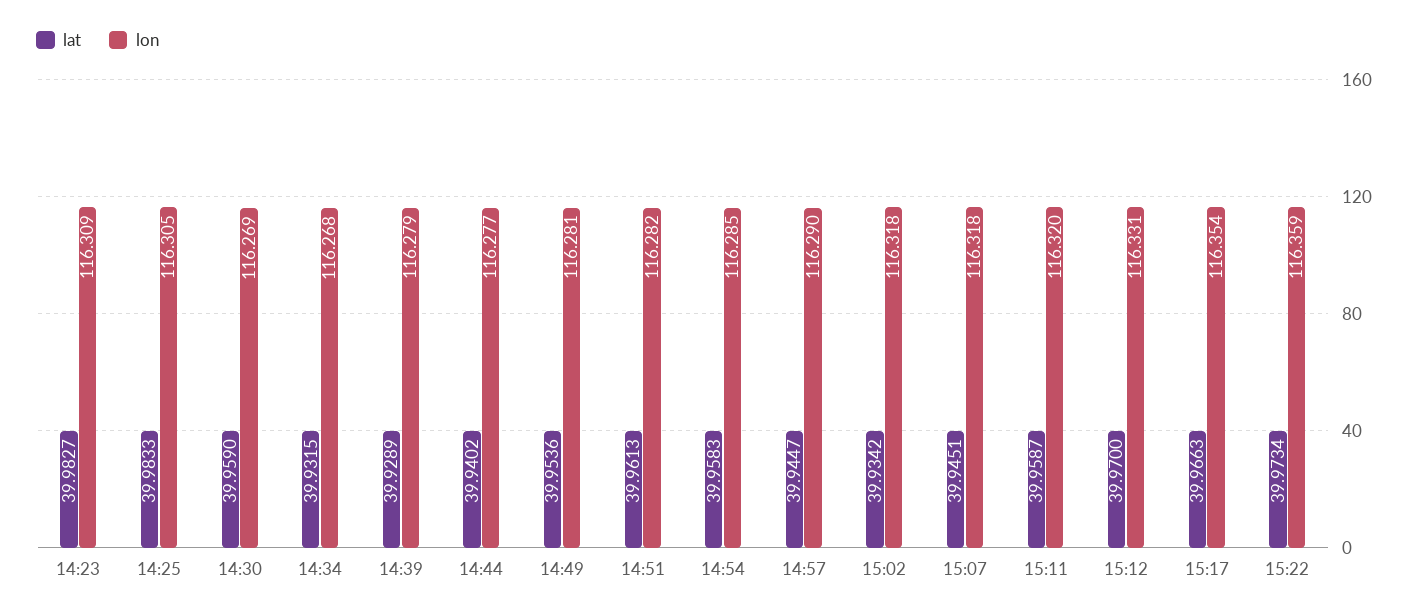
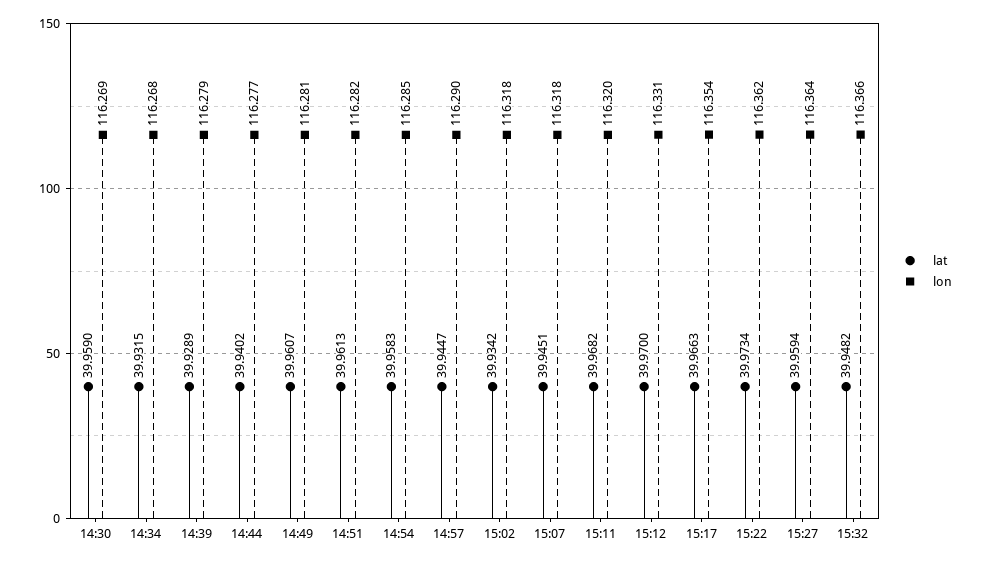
lat, 14:23: 39.9827 -> none
lon, 14:23: 116.309 -> none
lat, 14:25: 39.9833 -> none
lon, 14:25: 116.305 -> none
lat, 14:49: 39.9536 -> 39.9607
lat, 15:11: 39.9587 -> 39.9682
lon, 15:22: 116.359 -> 116.362
lat, 15:27: none -> 39.9594
lon, 15:27: none -> 116.364
lat, 15:32: none -> 39.9482
lon, 15:32: none -> 116.366

